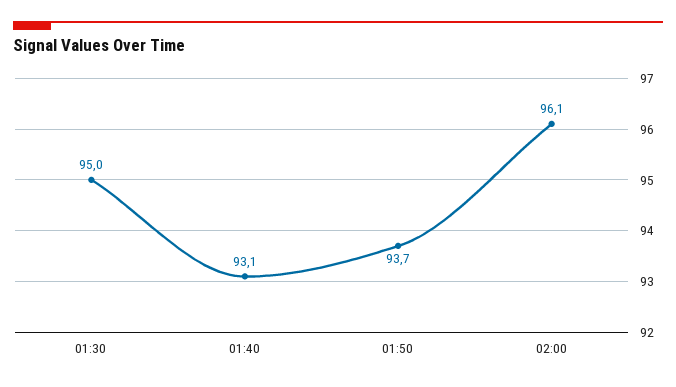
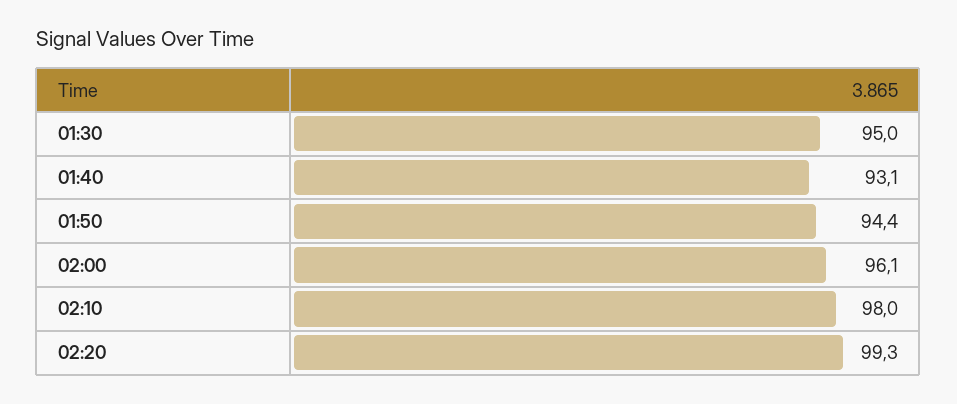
01:50: 93.7 -> 94.4
02:10: none -> 98
02:20: none -> 99.3

